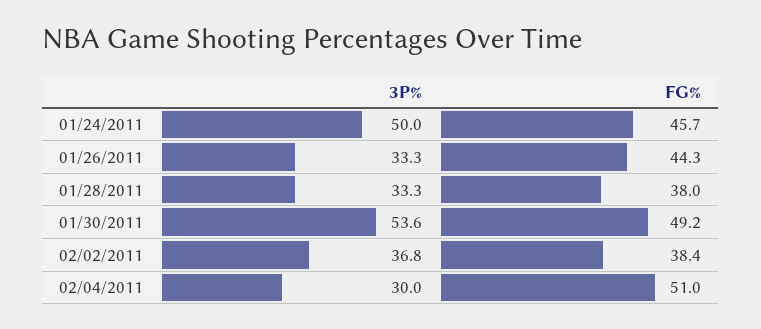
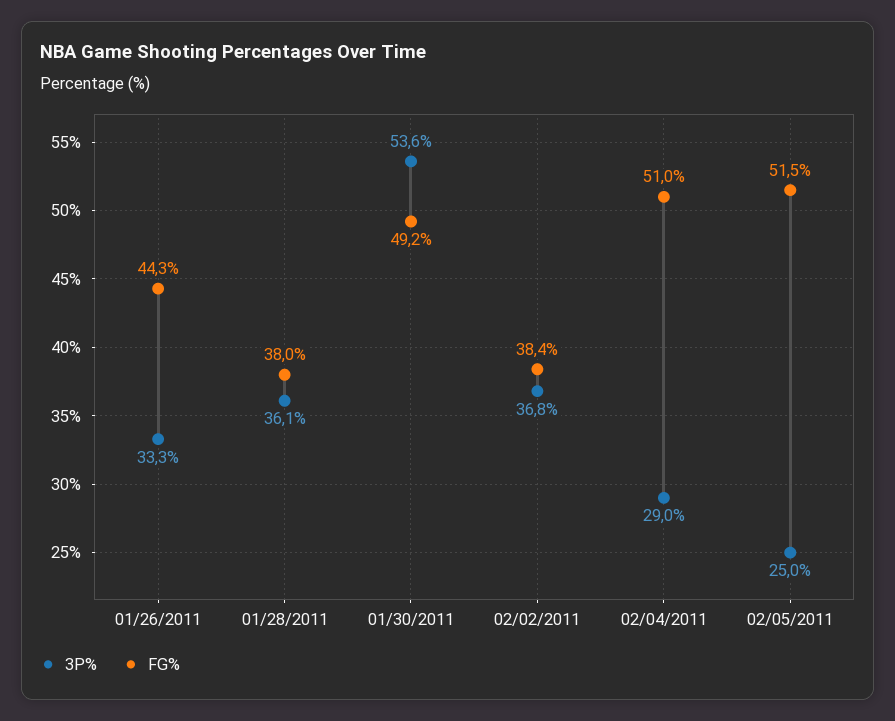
3P%, 01/24/2011: 50 -> none
FG%, 01/24/2011: 45.7 -> none
3P%, 01/28/2011: 33.3 -> 36.1
3P%, 02/04/2011: 30 -> 29
3P%, 02/05/2011: none -> 25
FG%, 02/05/2011: none -> 51.5

